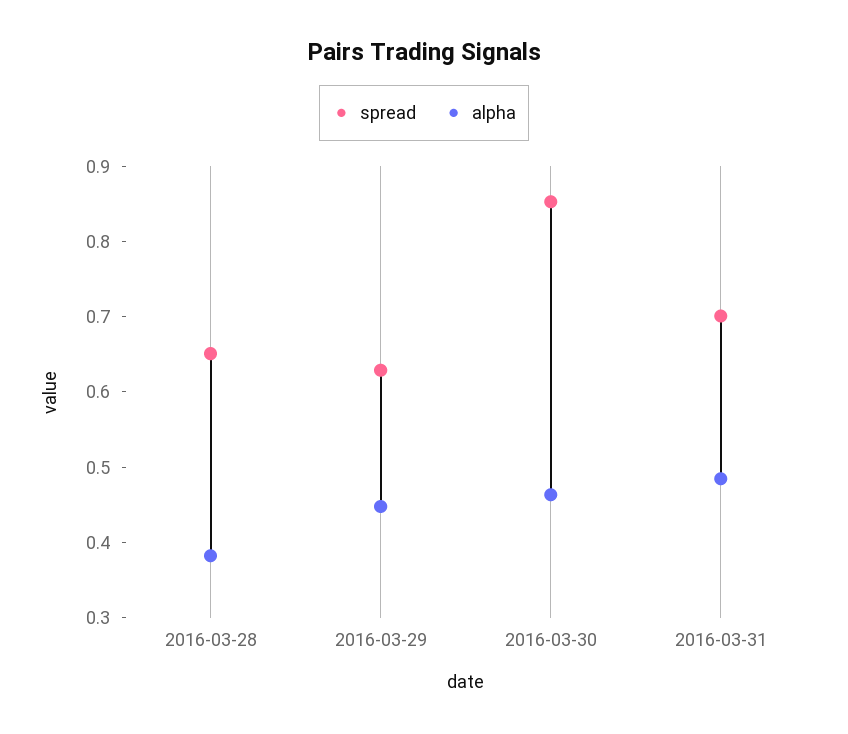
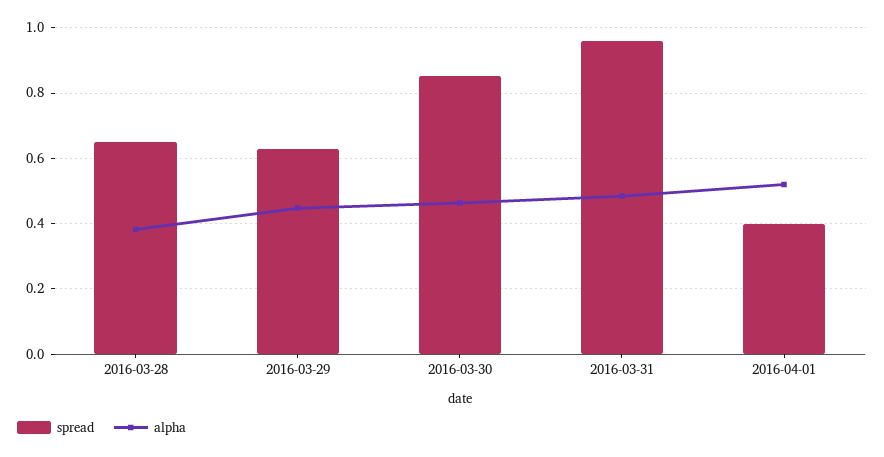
spread, 2016-03-31: 0.7 -> 0.96
spread, 2016-04-01: none -> 0.4
alpha, 2016-04-01: none -> 0.52

